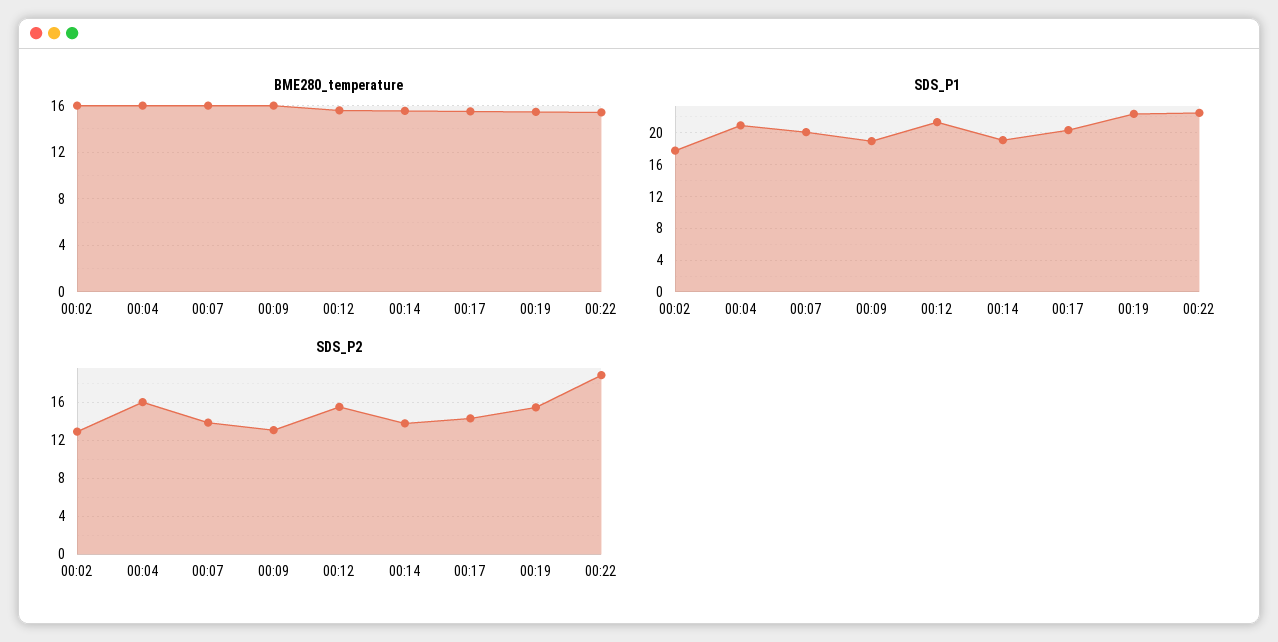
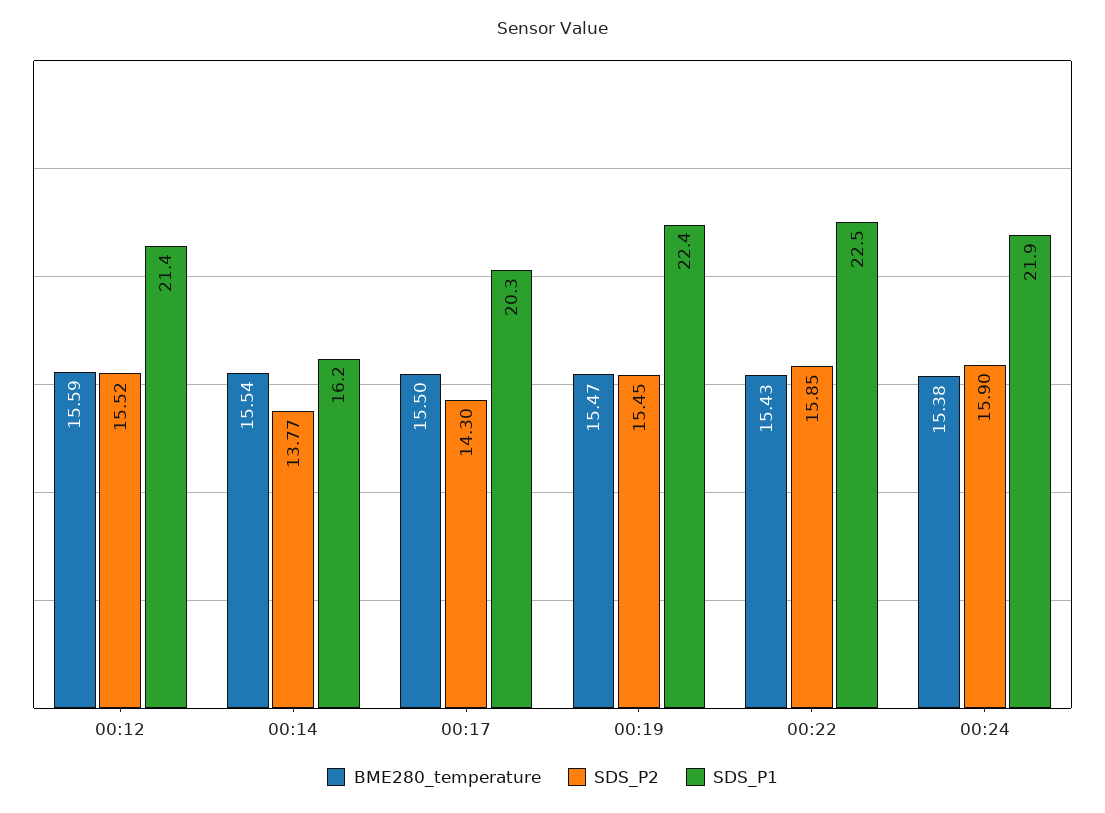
BME280_temperature, 00:02: 16 -> none
BME280_temperature, 00:04: 16 -> none
BME280_temperature, 00:07: 16 -> none
BME280_temperature, 00:09: 16 -> none
SDS_P1, 00:02: 18 -> none
SDS_P1, 00:04: 21 -> none
SDS_P1, 00:07: 20 -> none
SDS_P1, 00:09: 19 -> none
SDS_P1, 00:14: 19 -> 16.2
SDS_P2, 00:02: 13 -> none
SDS_P2, 00:04: 16 -> none
SDS_P2, 00:07: 14 -> none
SDS_P2, 00:09: 13 -> none
SDS_P2, 00:22: 19 -> 15.85
BME280_temperature, 00:24: none -> 15.38
SDS_P2, 00:24: none -> 15.9
SDS_P1, 00:24: none -> 21.9

